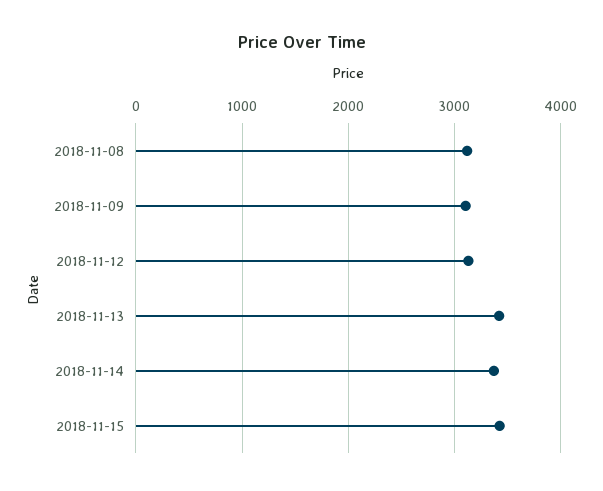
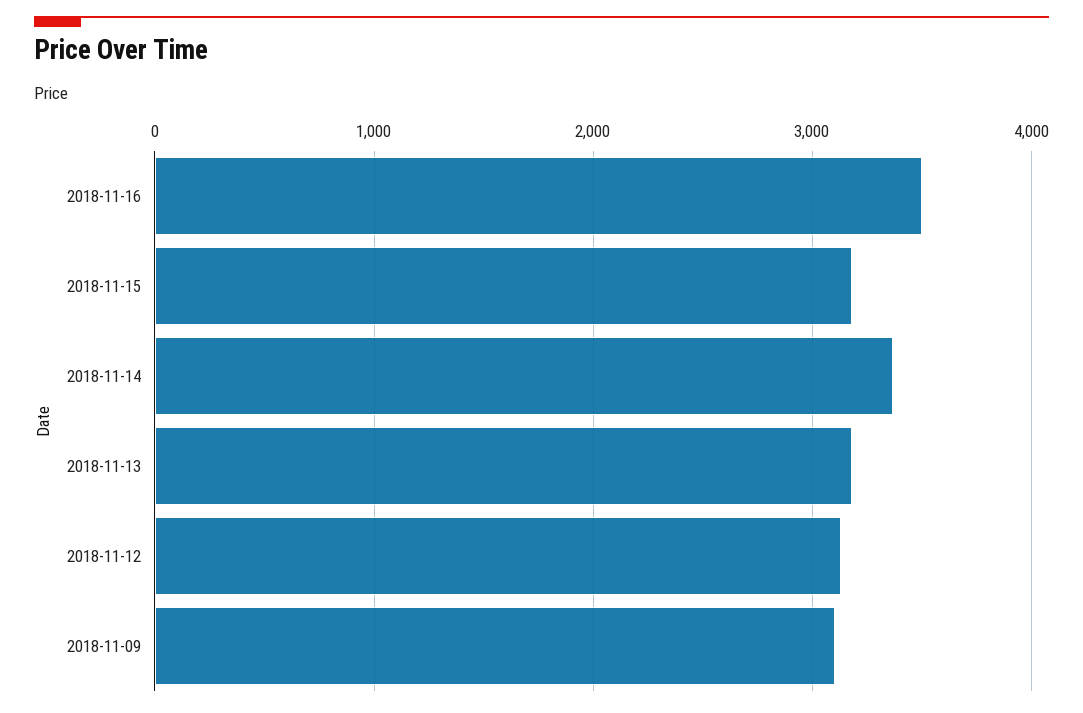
2018-11-08: 3100 -> none
2018-11-13: 3400 -> 3200
2018-11-15: 3400 -> 3200
2018-11-16: none -> 3500

